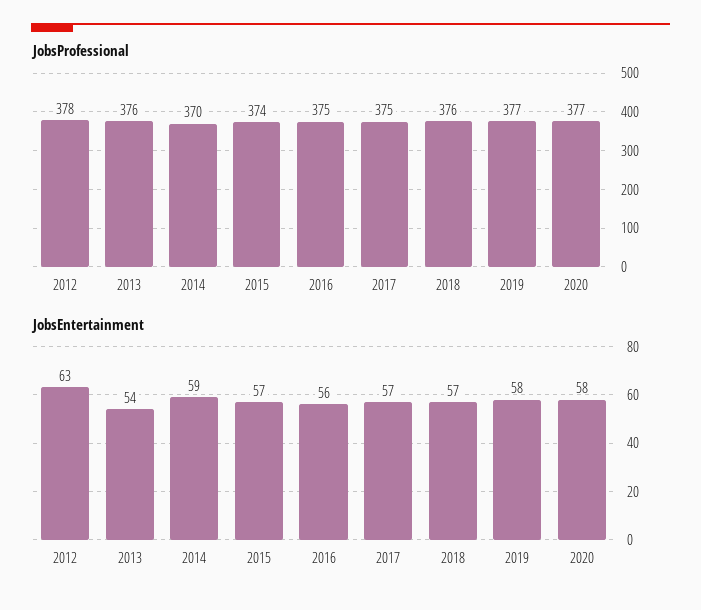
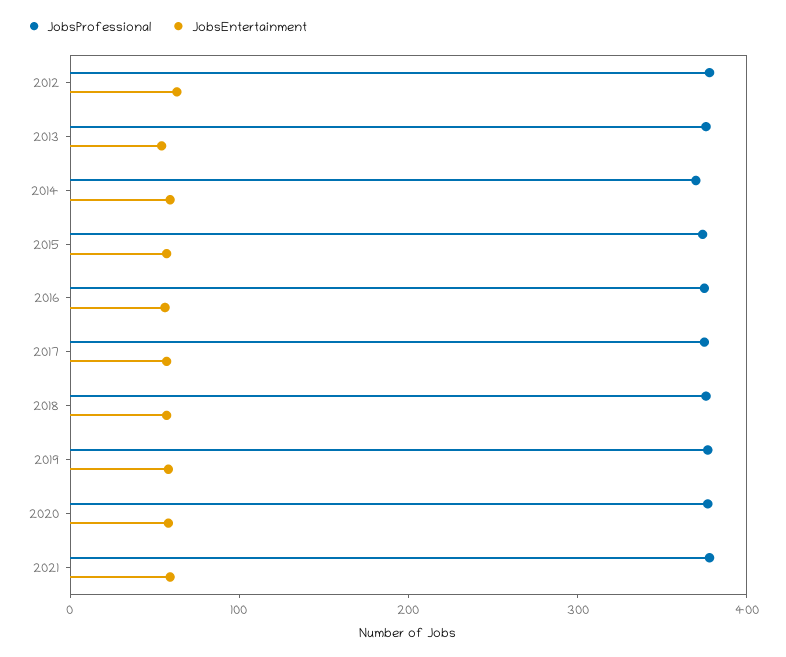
JobsProfessional, 2021: none -> 380
JobsEntertainment, 2021: none -> 60

